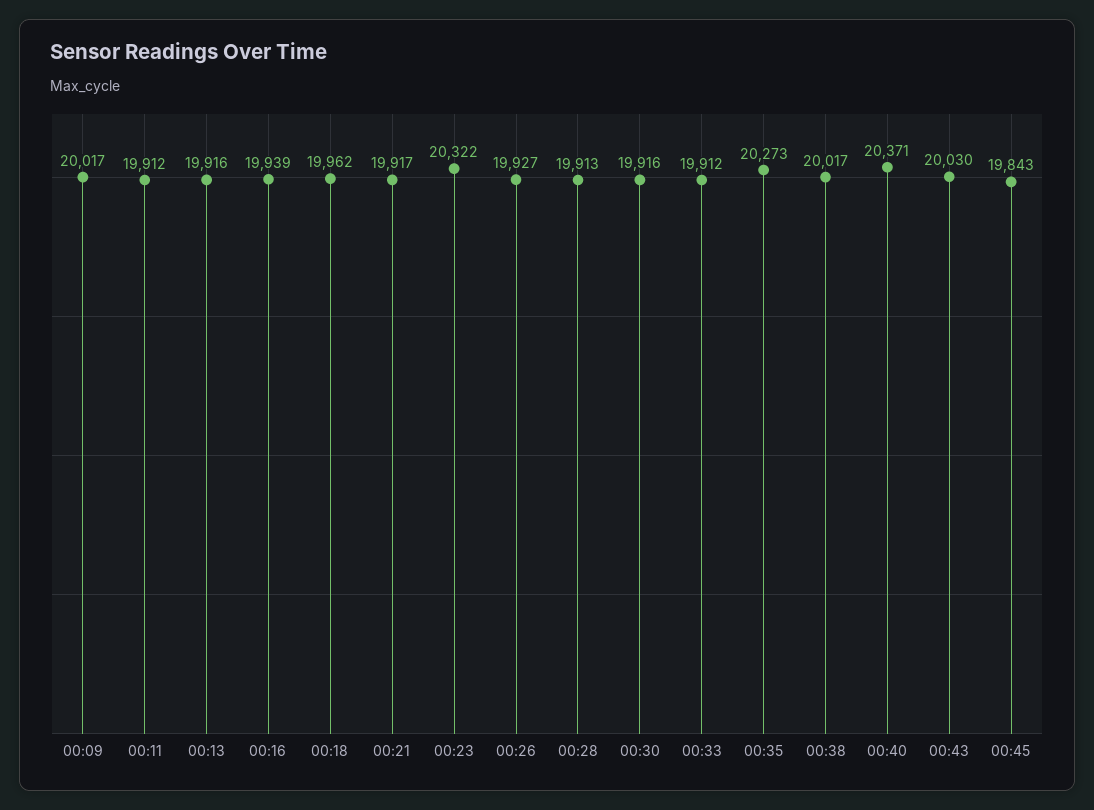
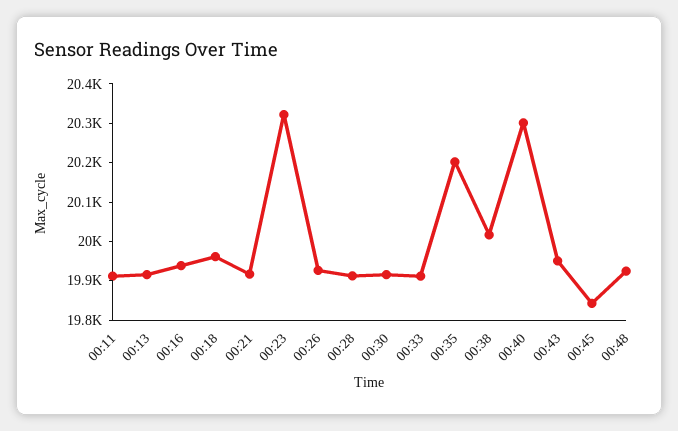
00:09: 20017 -> none
00:35: 20273 -> 20200
00:40: 20371 -> 20300
00:43: 20030 -> 19950
00:48: none -> 19925

